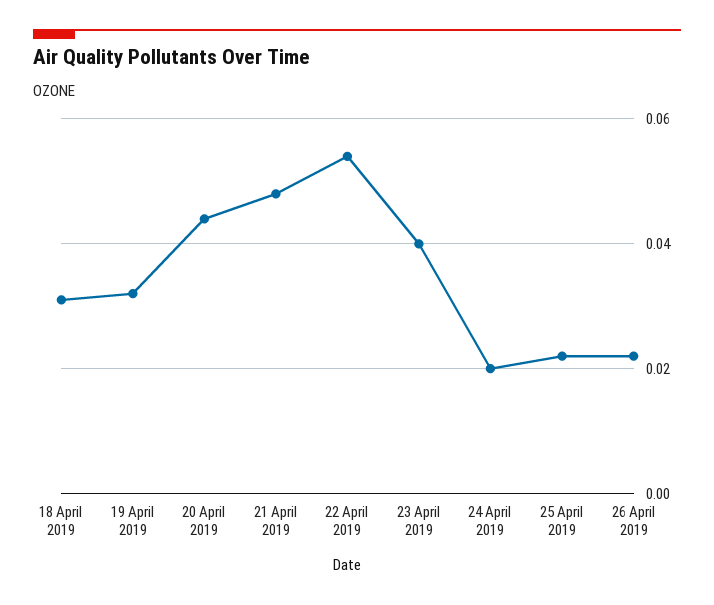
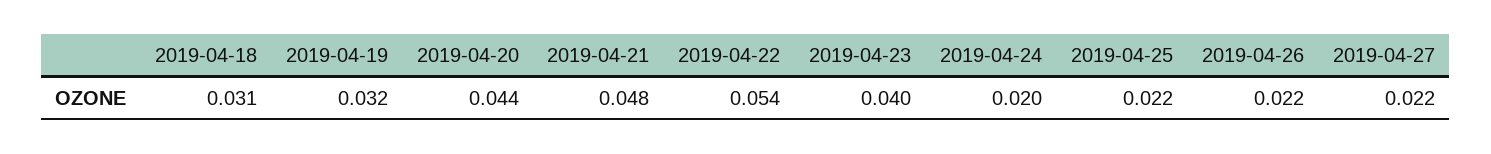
2019-04-27: none -> 0.022

